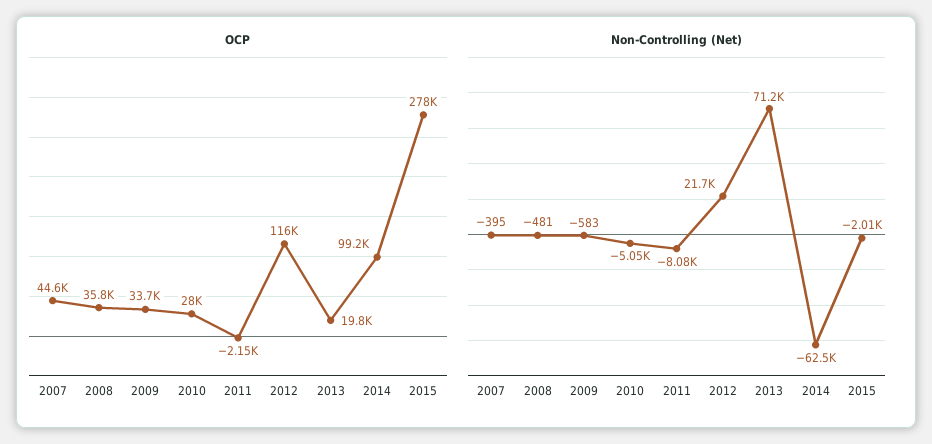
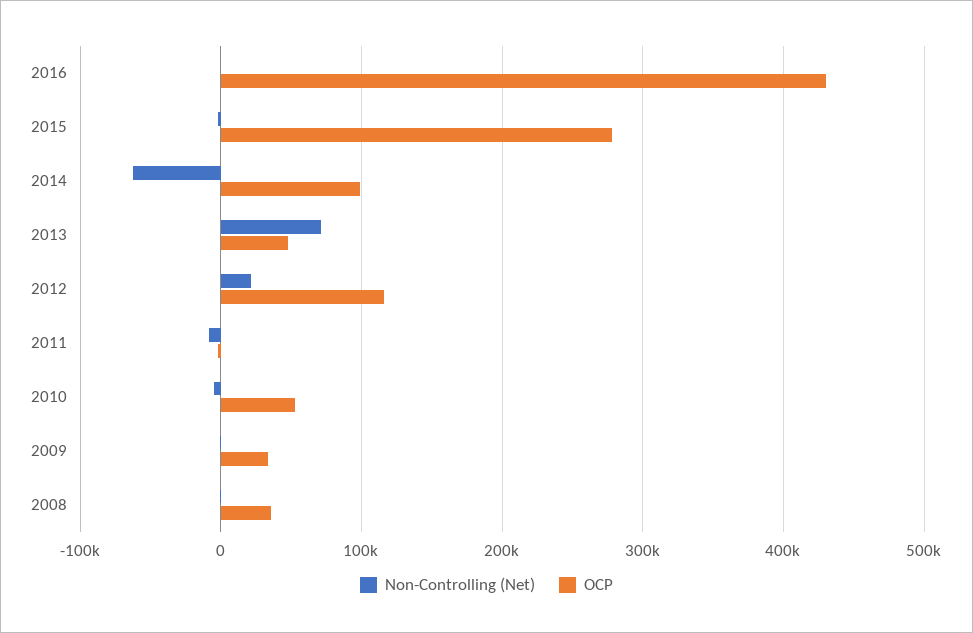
OCP, 2007: 44600 -> none
OCP, 2010: 28000 -> 50000
OCP, 2013: 19800 -> 50000
Non-Controlling (Net), 2007: -395 -> none
Non-Controlling (Net), 2016: none -> 0
OCP, 2016: none -> 430000

